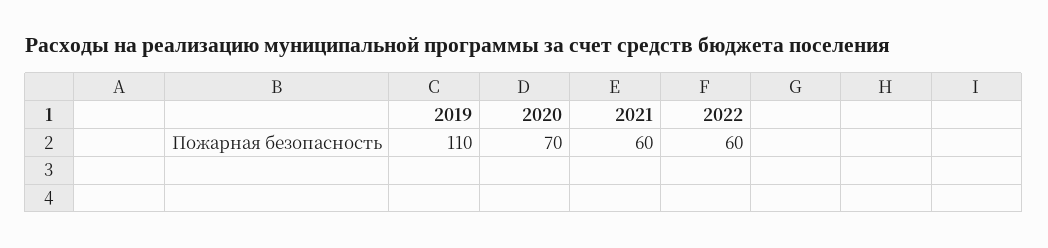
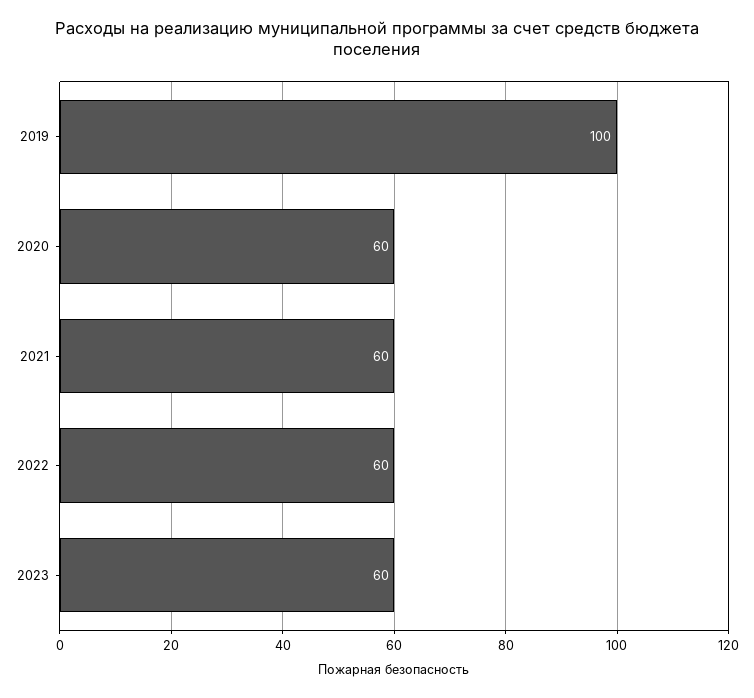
2019: 110 -> 100
2020: 70 -> 60
2023: none -> 60

